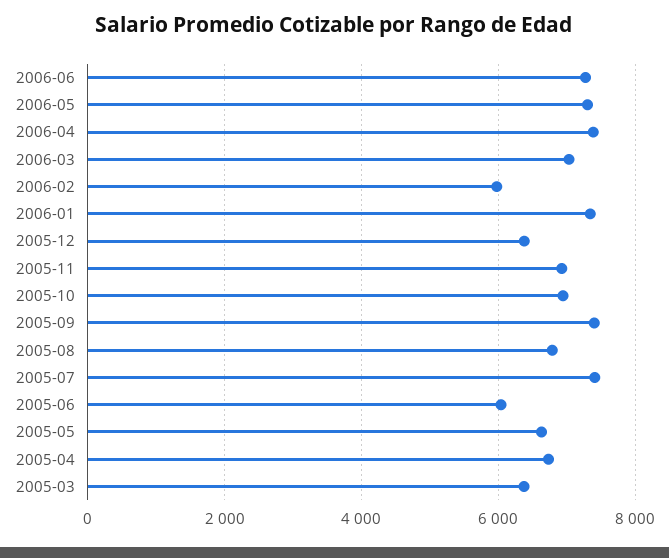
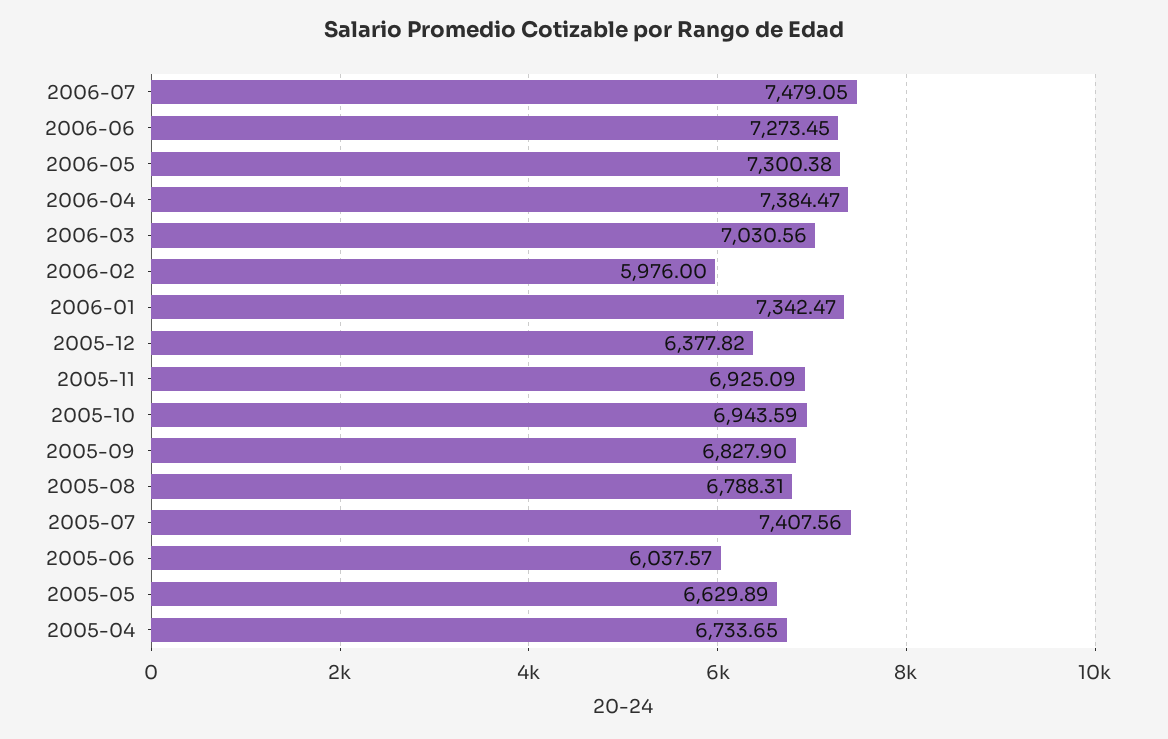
2005-09: 7400 -> 6827.9
2005-03: 6400 -> none
2006-07: none -> 7479.05

